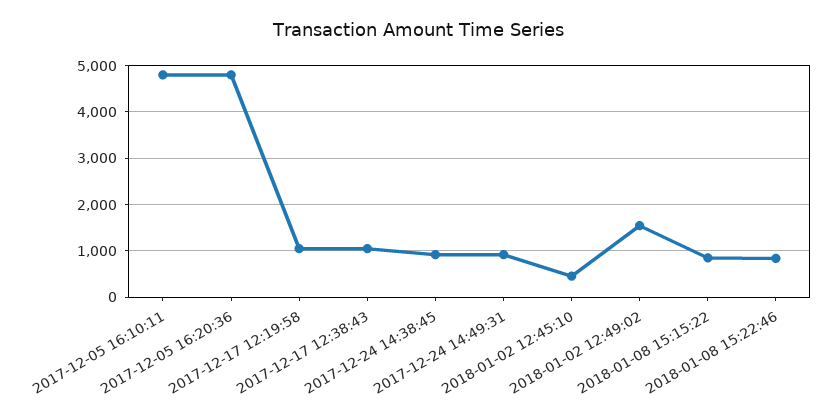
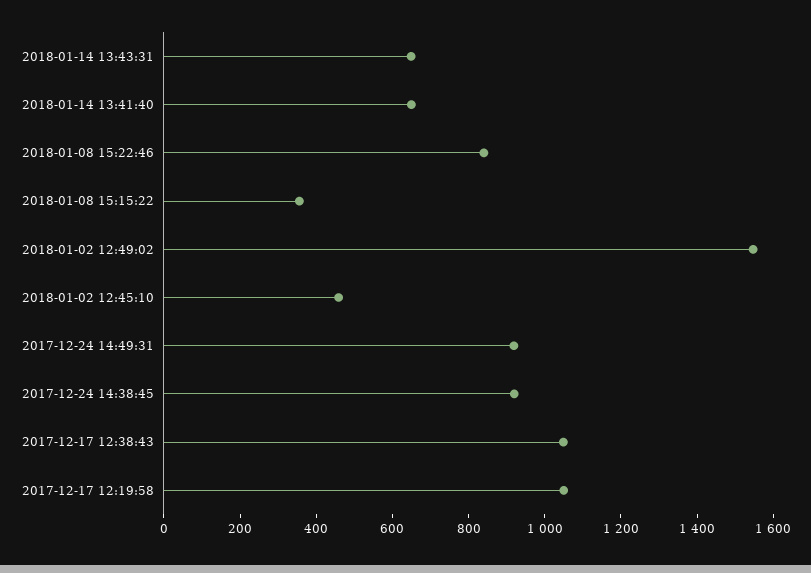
2017-12-05 16:10:11: 4800 -> none
2017-12-05 16:20:36: 4800 -> none
2018-01-08 15:15:22: 800 -> 350
2018-01-14 13:43:31: none -> 650
2018-01-14 13:41:40: none -> 650

